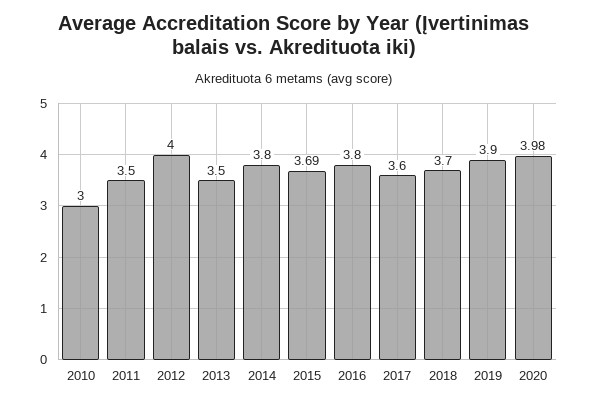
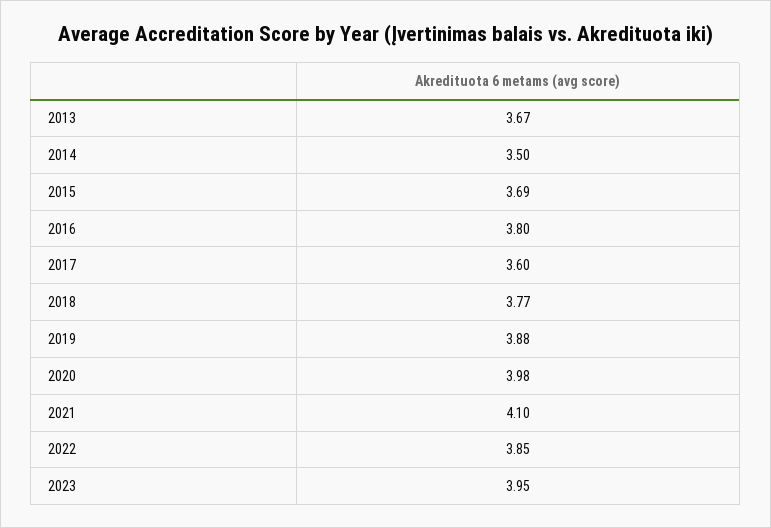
2010: 3 -> none
2011: 3.5 -> none
2012: 4 -> none
2013: 3.5 -> 3.67
2014: 3.8 -> 3.5
2018: 3.7 -> 3.77
2019: 3.9 -> 3.88
2021: none -> 4.1
2022: none -> 3.85
2023: none -> 3.95

